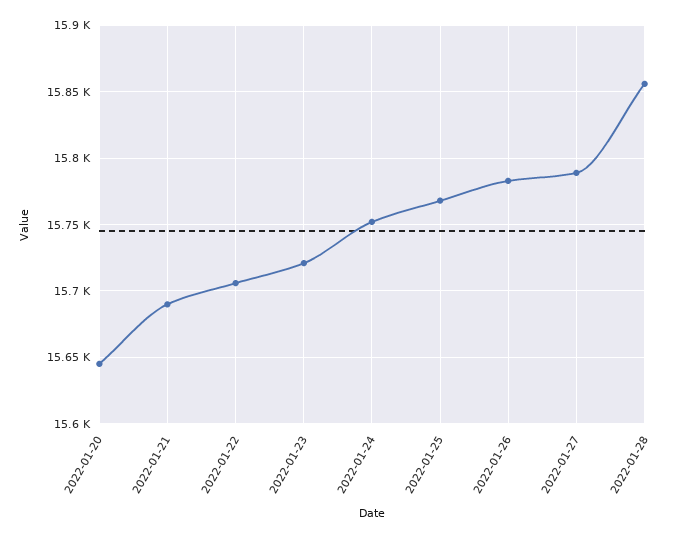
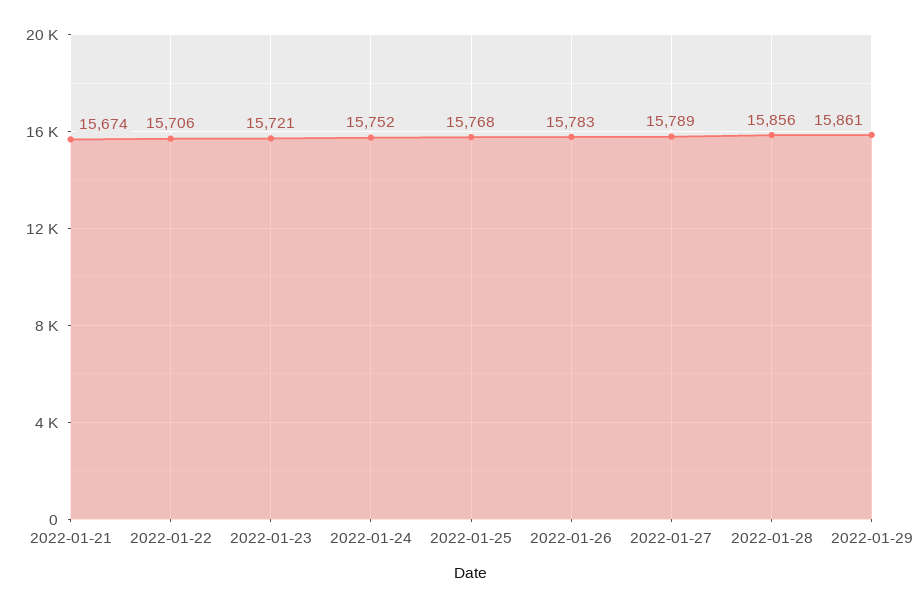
2022-01-20: 15645 -> none
2022-01-21: 15690 -> 15674
2022-01-29: none -> 15861

